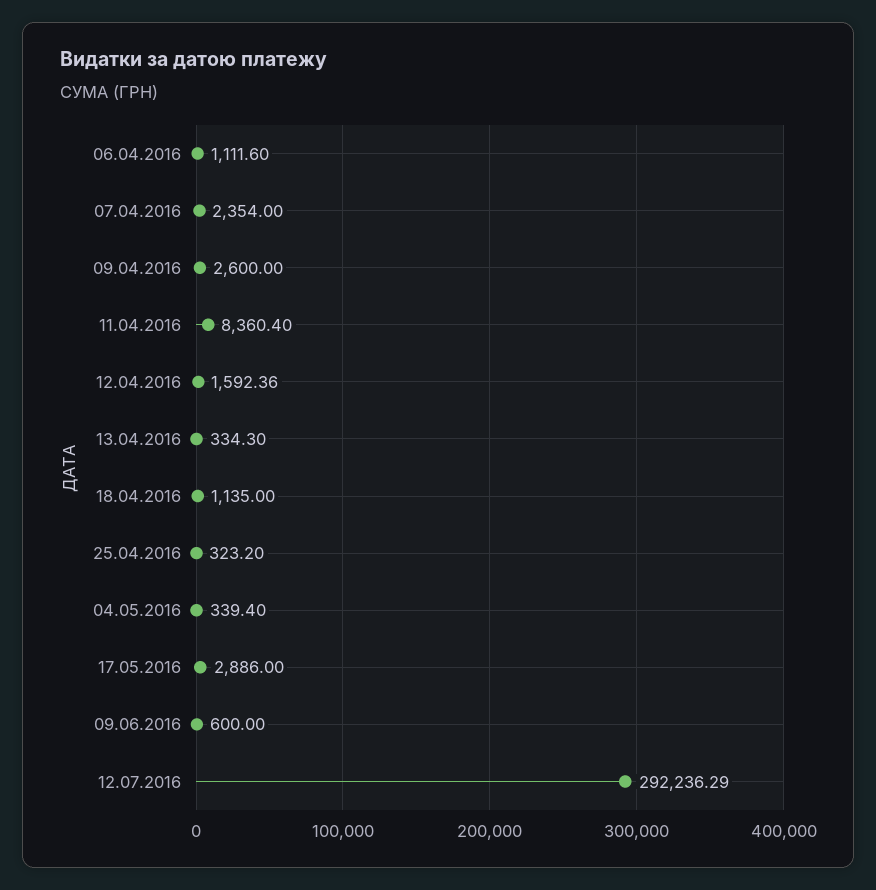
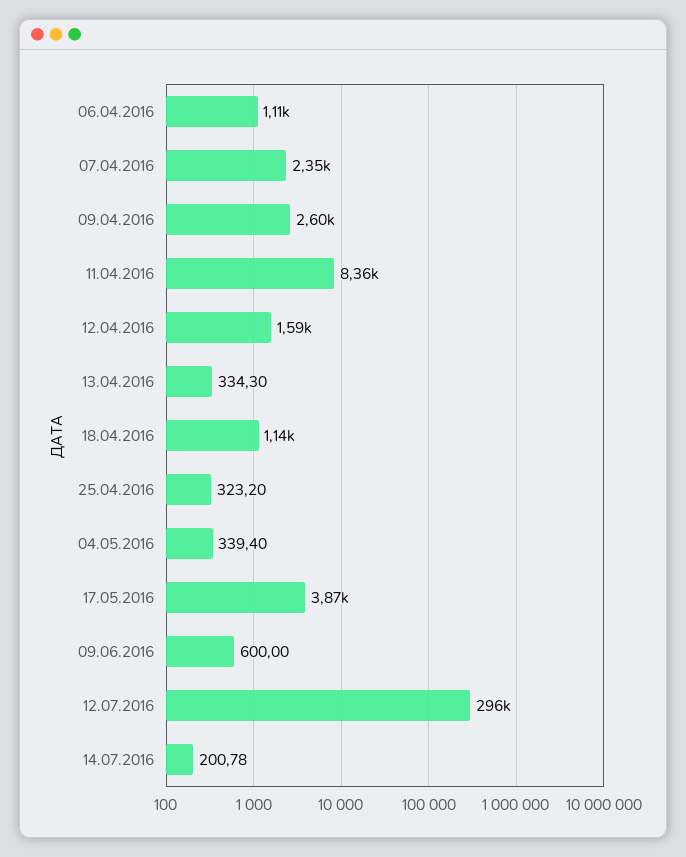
17.05.2016: 2886 -> 3870
12.07.2016: 292236.29 -> 296000
14.07.2016: none -> 200.78

